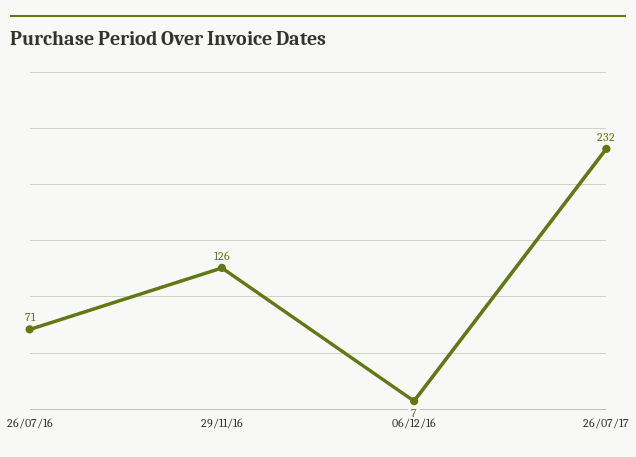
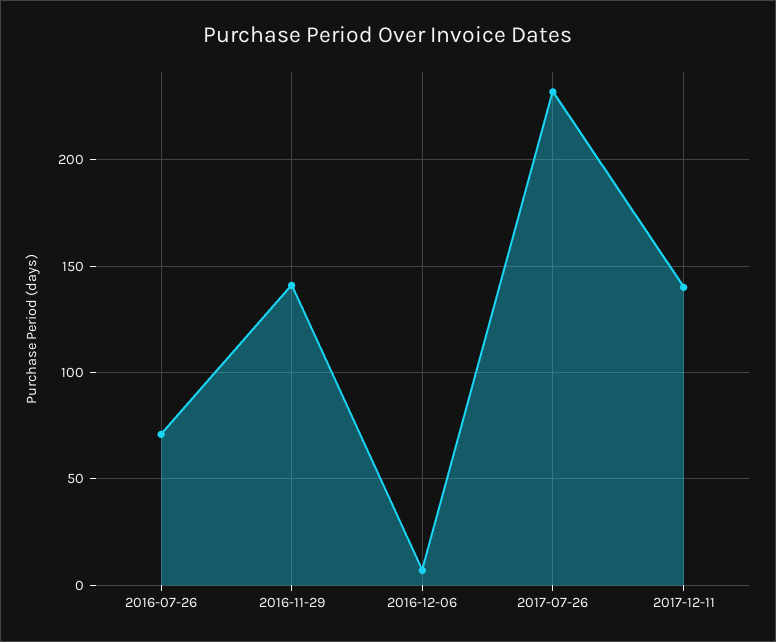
29/11/16: 126 -> 140
2017-12-11: none -> 140

